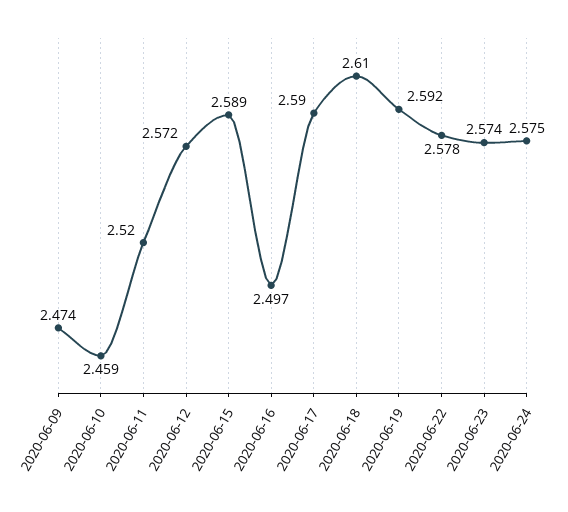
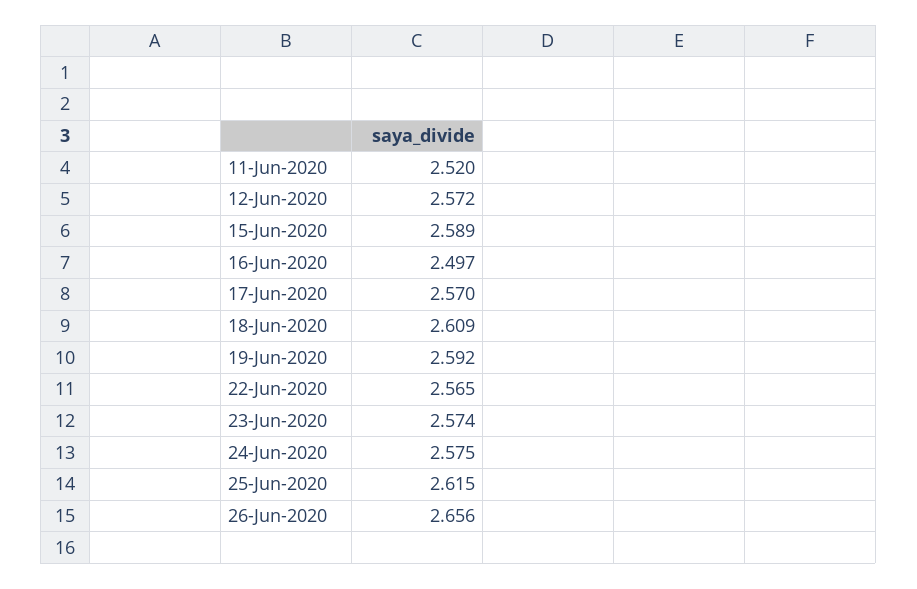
2020-06-09: 2.474 -> none
2020-06-10: 2.459 -> none
2020-06-17: 2.59 -> 2.57
2020-06-18: 2.61 -> 2.609
2020-06-22: 2.578 -> 2.565
25-Jun-2020: none -> 2.615
26-Jun-2020: none -> 2.656

